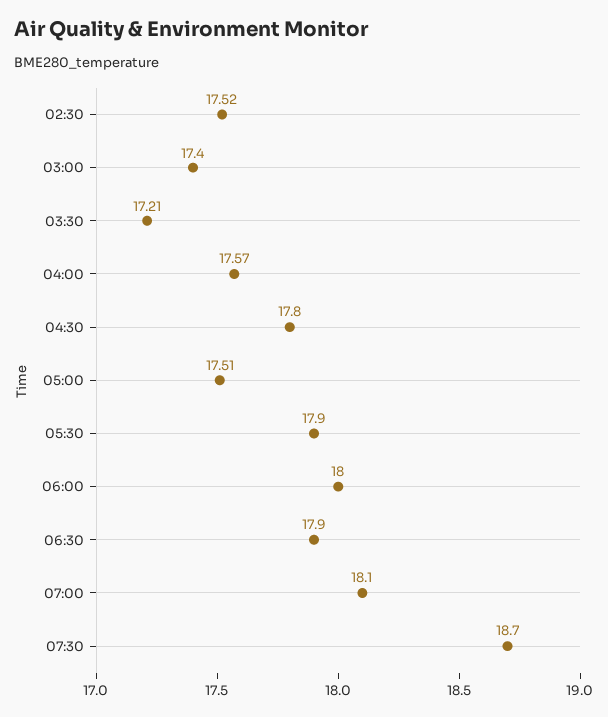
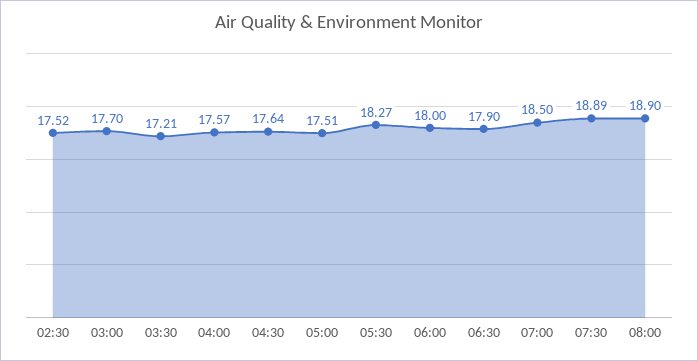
03:00: 17.4 -> 17.7
04:30: 17.8 -> 17.64
05:30: 17.9 -> 18.27
07:00: 18.1 -> 18.5
07:30: 18.7 -> 18.89
08:00: none -> 18.9

